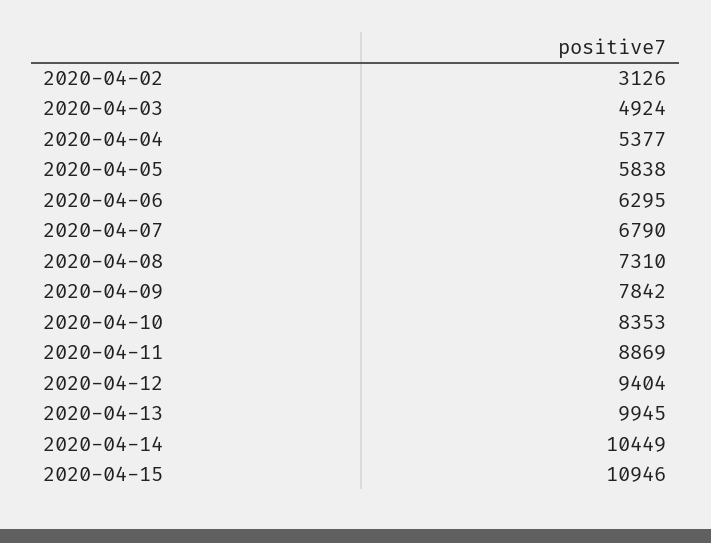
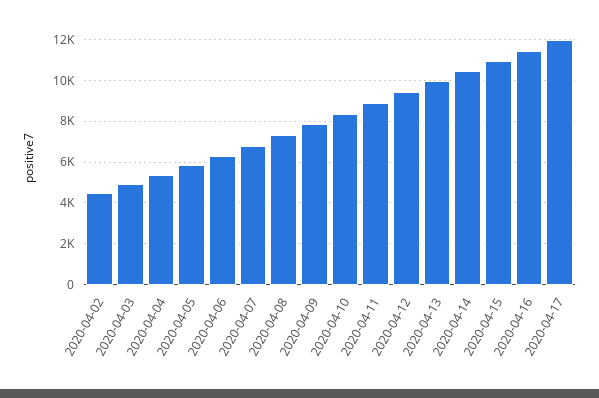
2020-04-02: 3126 -> 4500
2020-04-16: none -> 11500
2020-04-17: none -> 12000

